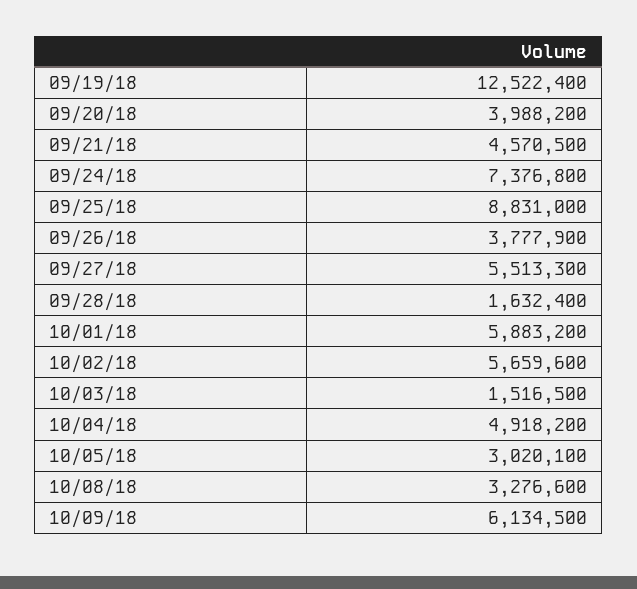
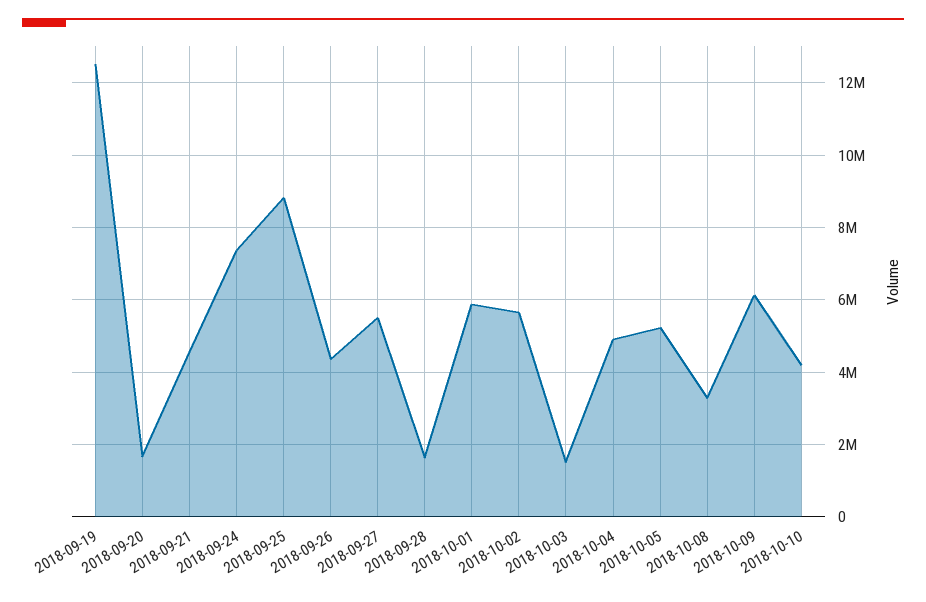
09/20/18: 3988200 -> 1600000
09/26/18: 3777900 -> 4400000
10/05/18: 3020100 -> 5200000
2018-10-10: none -> 4200000

